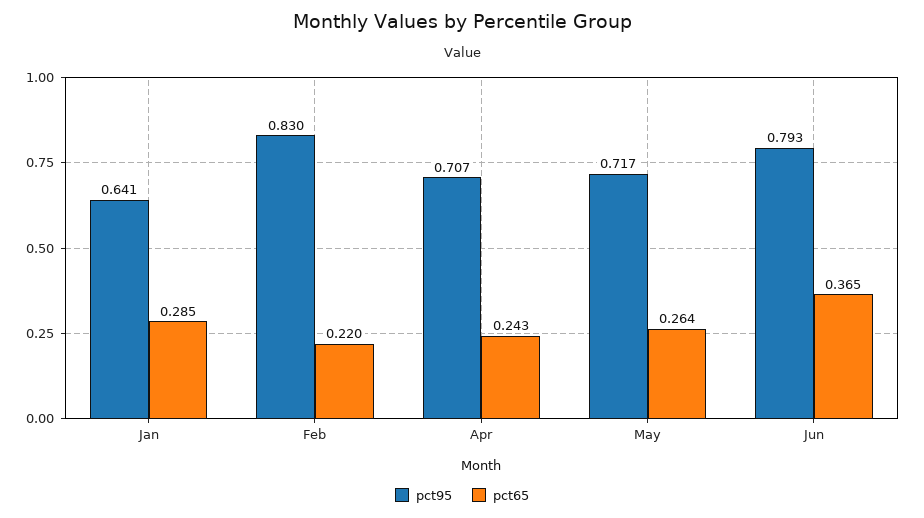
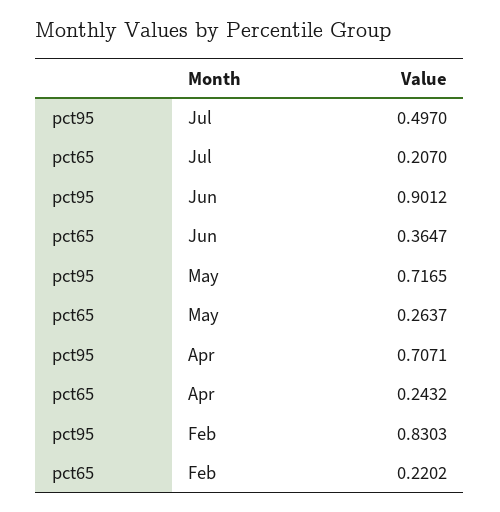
pct95, Jan: 0.641 -> none
pct65, Jan: 0.285 -> none
pct95, Jun: 0.793 -> 0.9012
pct95, Jul: none -> 0.497
pct65, Jul: none -> 0.207

